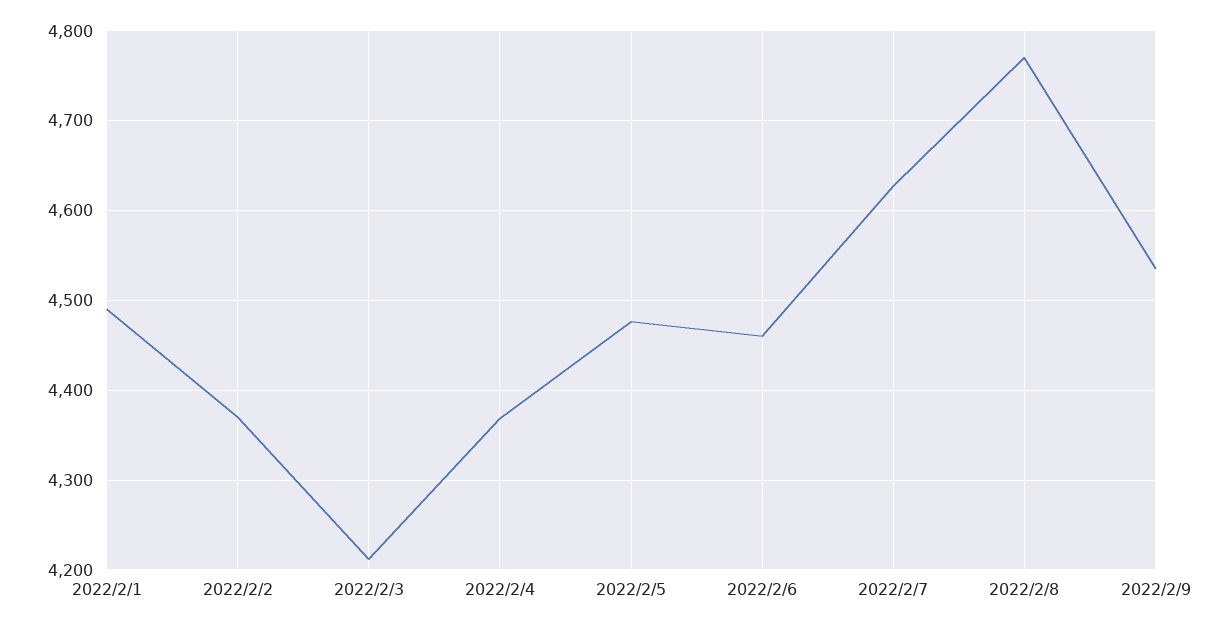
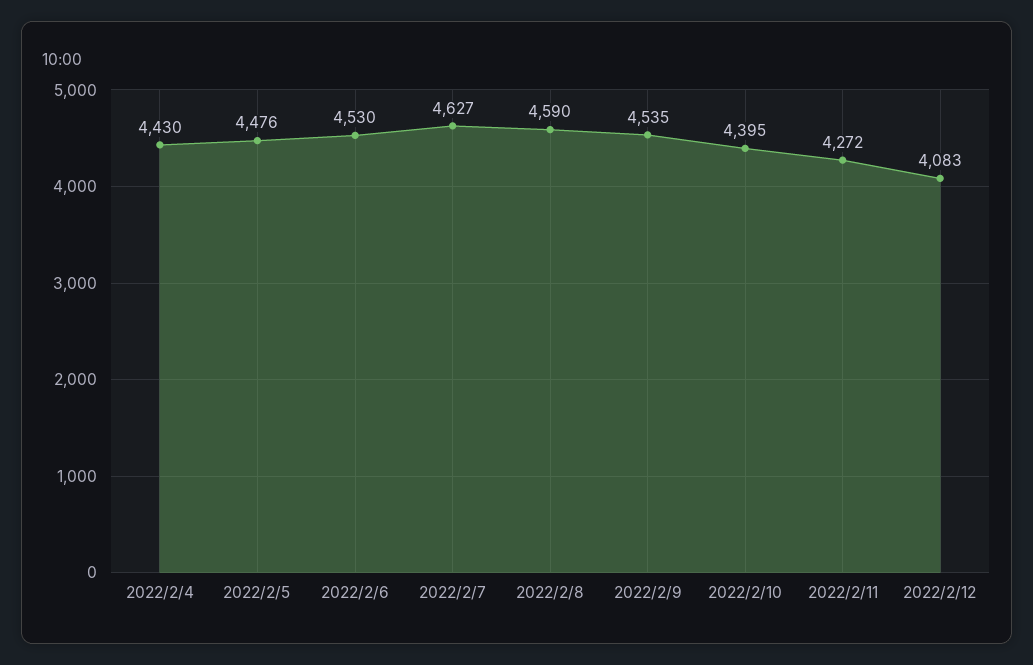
2022/2/1: 4490 -> none
2022/2/2: 4370 -> none
2022/2/3: 4210 -> none
2022/2/4: 4370 -> 4430
2022/2/6: 4460 -> 4530
2022/2/8: 4770 -> 4590
2022/2/10: none -> 4395
2022/2/11: none -> 4272
2022/2/12: none -> 4083

